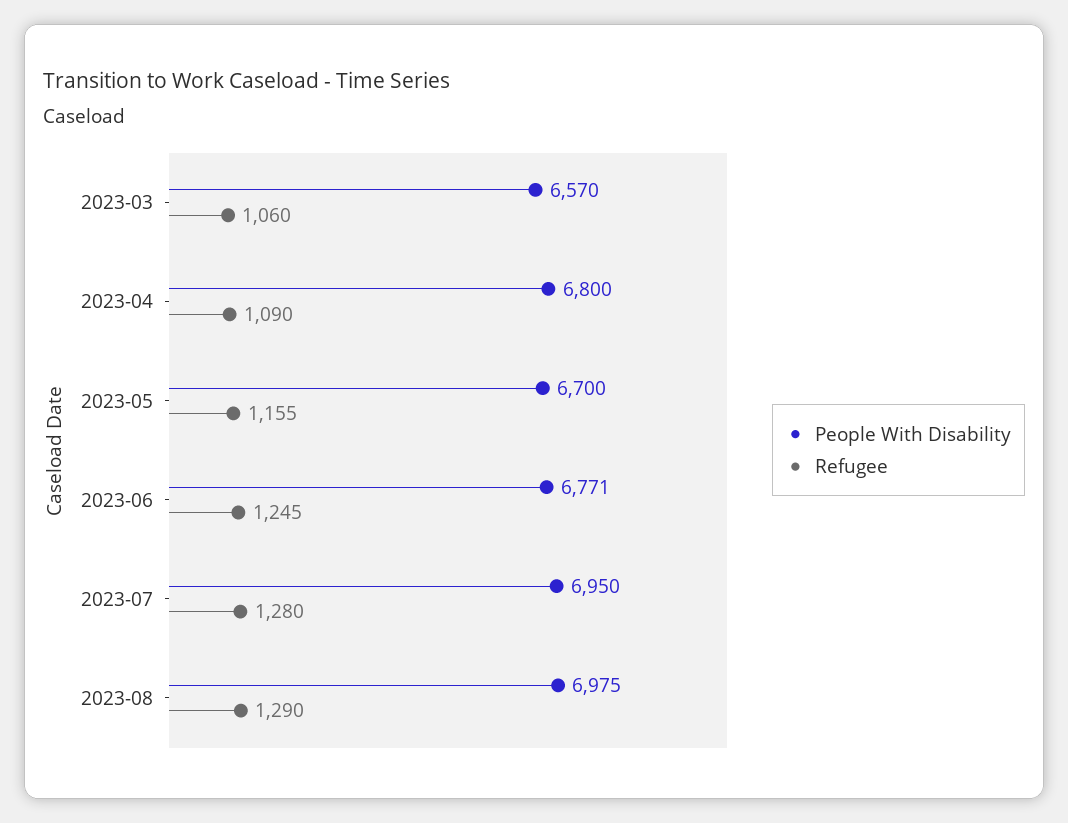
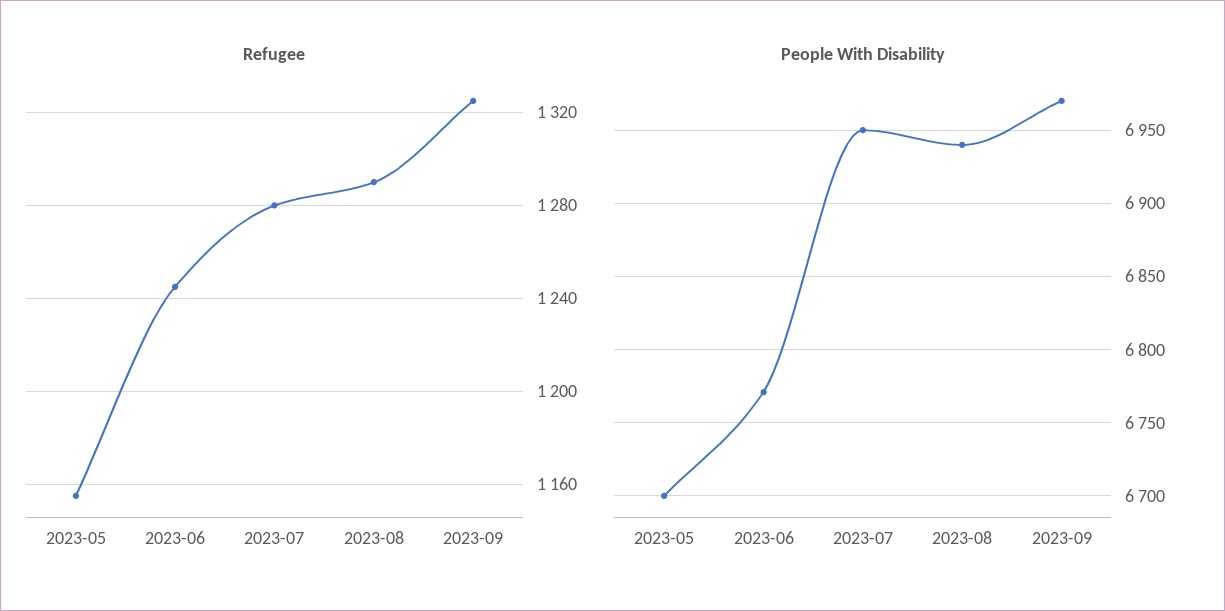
People With Disability, 2023-03: 6570 -> none
Refugee, 2023-03: 1060 -> none
People With Disability, 2023-04: 6800 -> none
Refugee, 2023-04: 1090 -> none
People With Disability, 2023-08: 6975 -> 6940
Refugee, 2023-09: none -> 1325
People With Disability, 2023-09: none -> 6970

